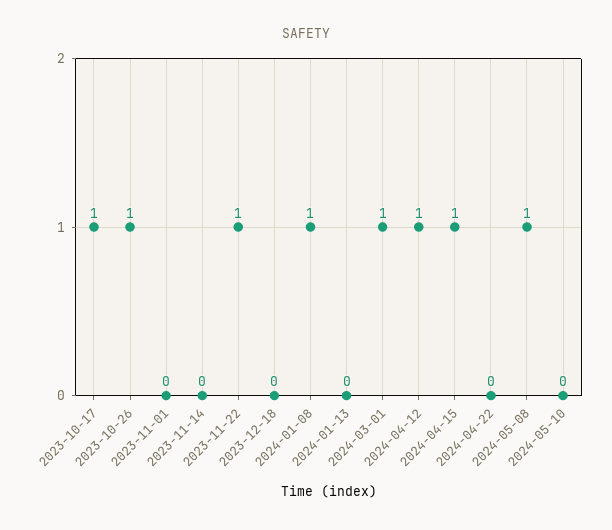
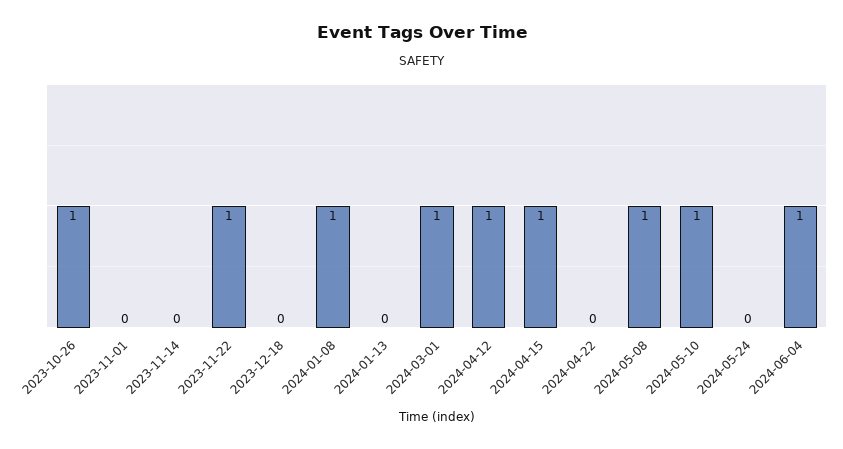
2023-10-17: 1 -> none
2024-05-10: 0 -> 1
2024-05-24: none -> 0
2024-06-04: none -> 1

